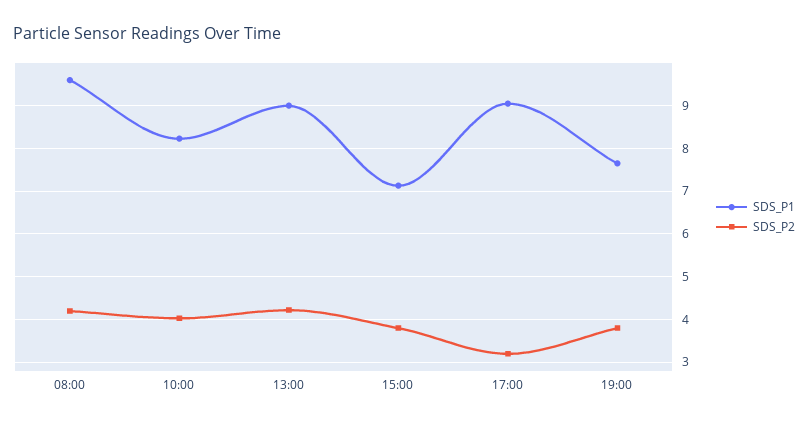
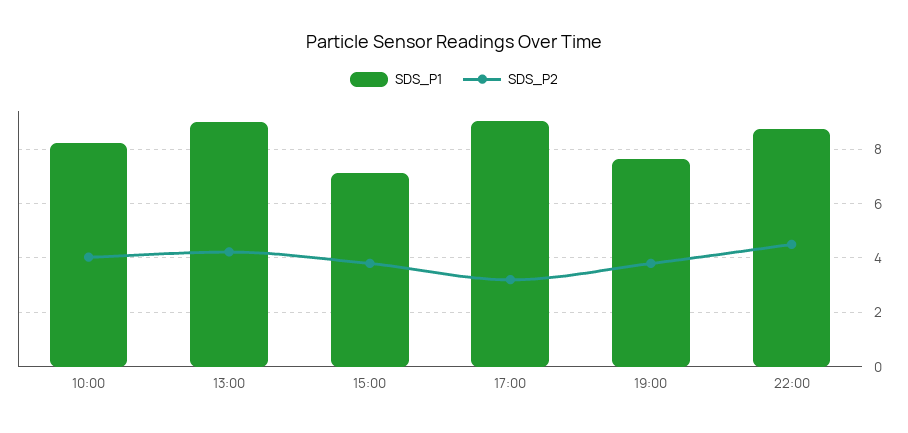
SDS_P1, 08:00: 9.6 -> none
SDS_P2, 08:00: 4.2 -> none
SDS_P1, 22:00: none -> 8.75
SDS_P2, 22:00: none -> 4.5

